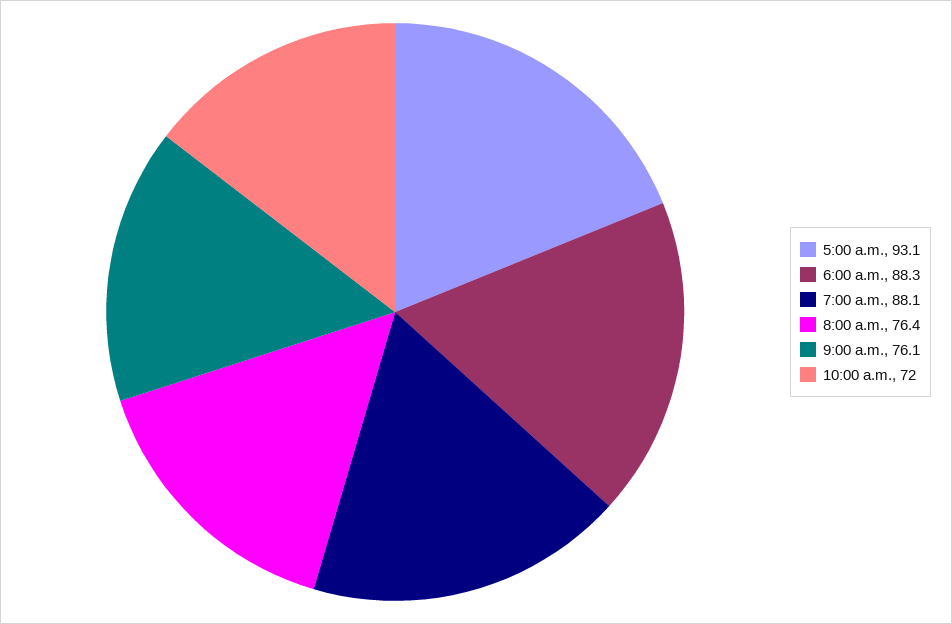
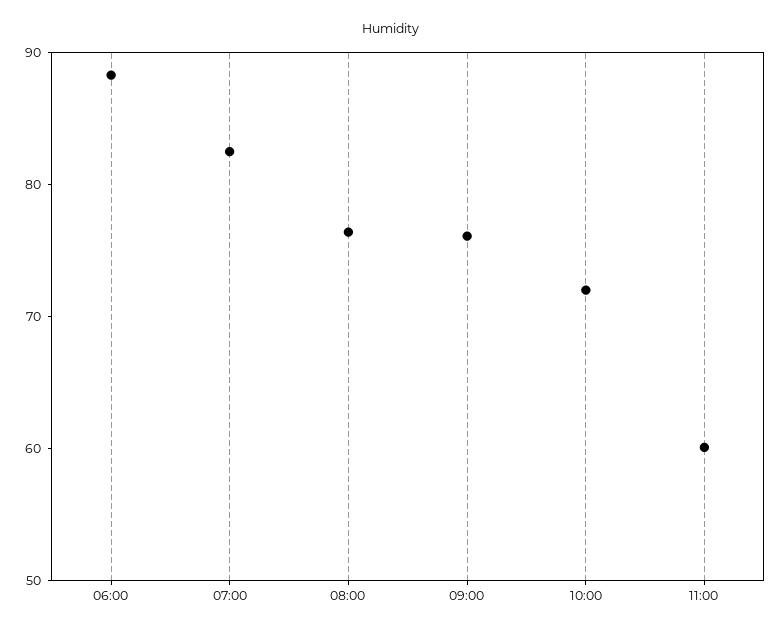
5:00 a.m.: 93.1 -> none
7:00 a.m.: 88.1 -> 82
11:00: none -> 60

